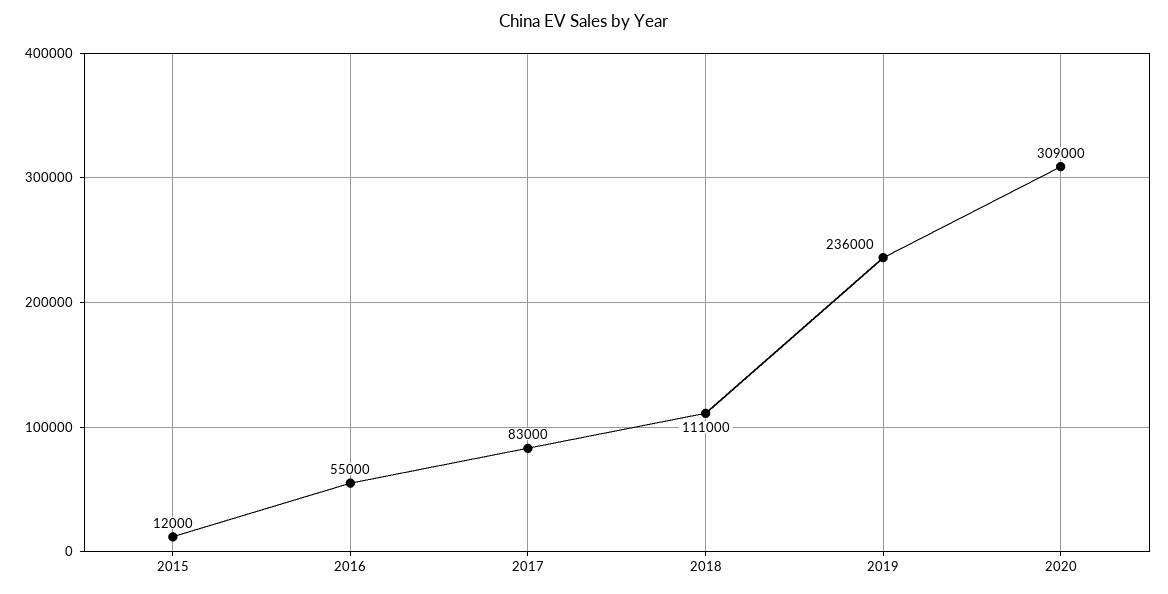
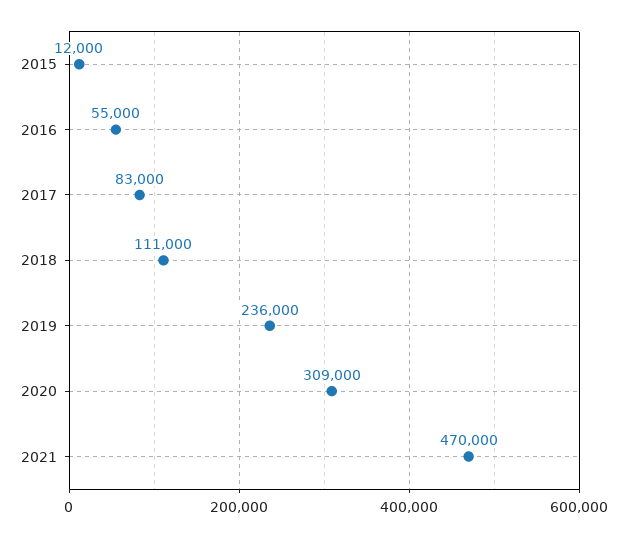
2021: none -> 470000

